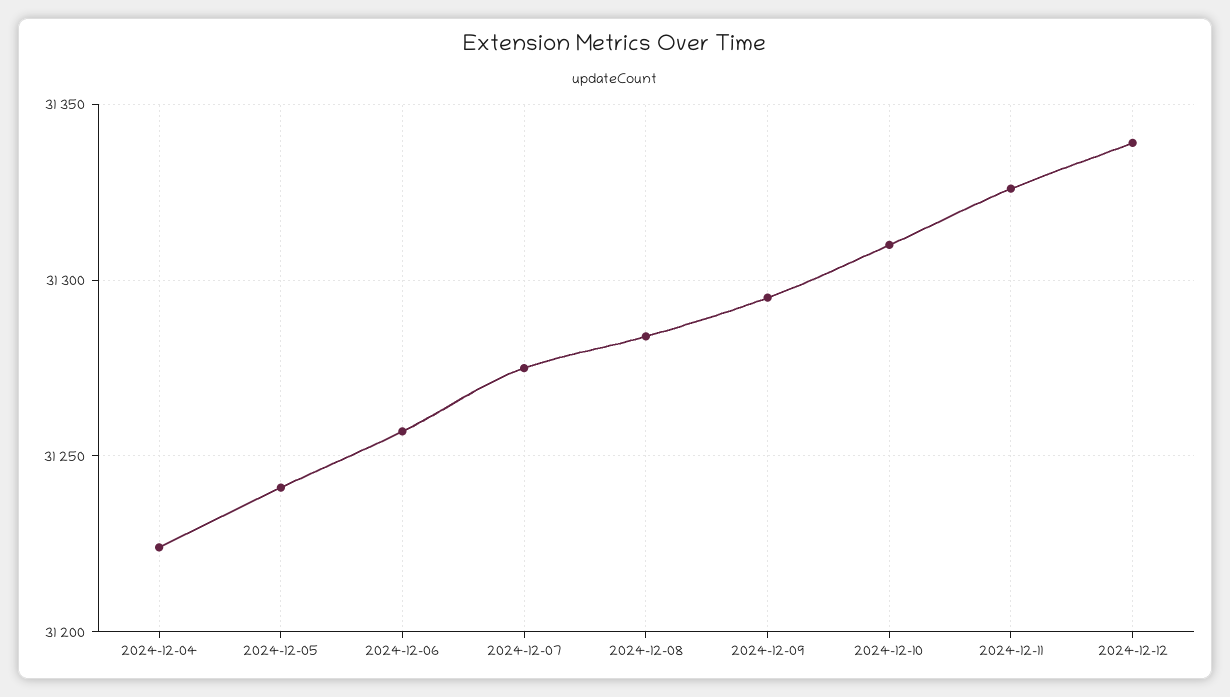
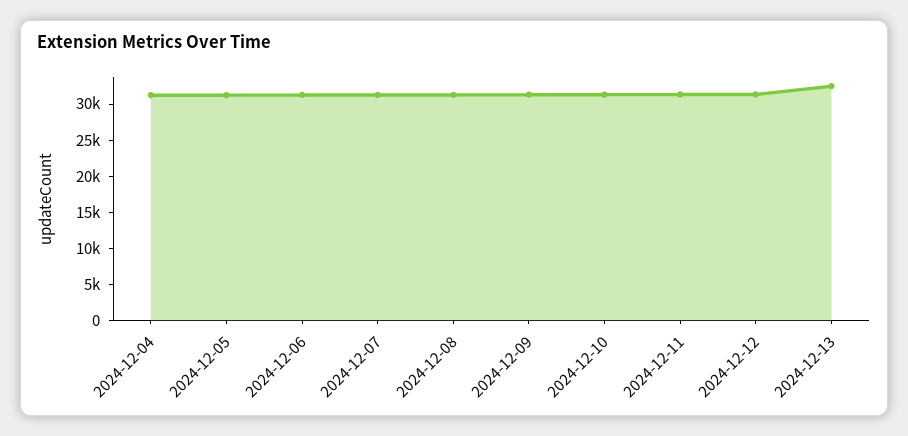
2024-12-13: none -> 32500

